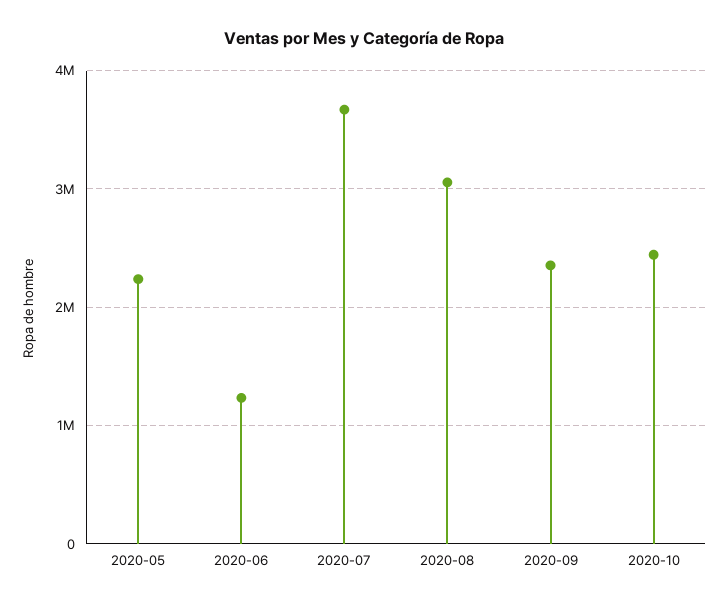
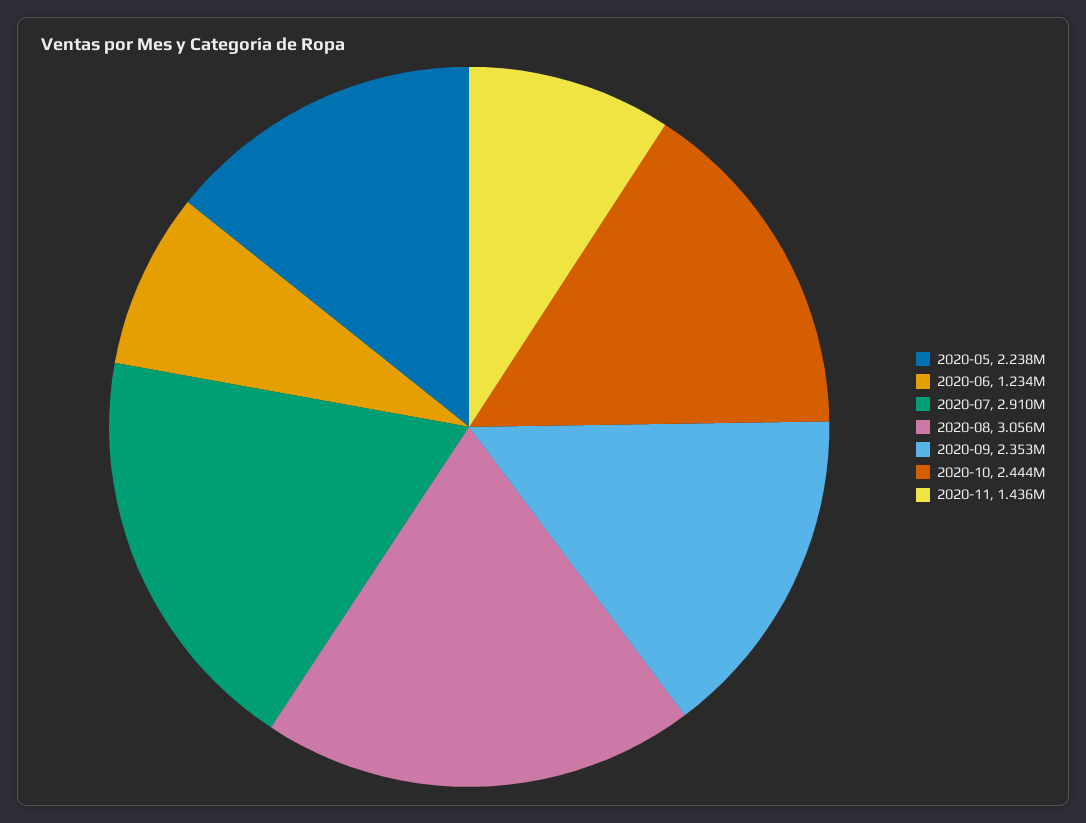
2020-07: 3700000 -> 2910000
2020-11: none -> 1436000

